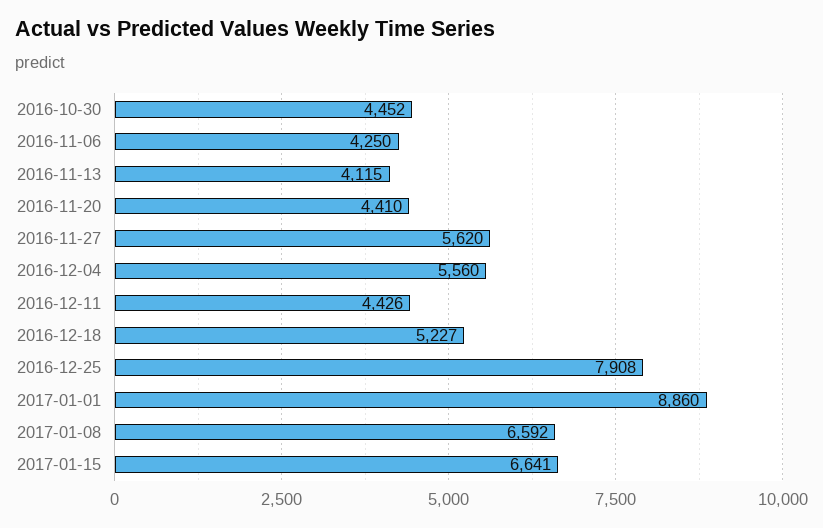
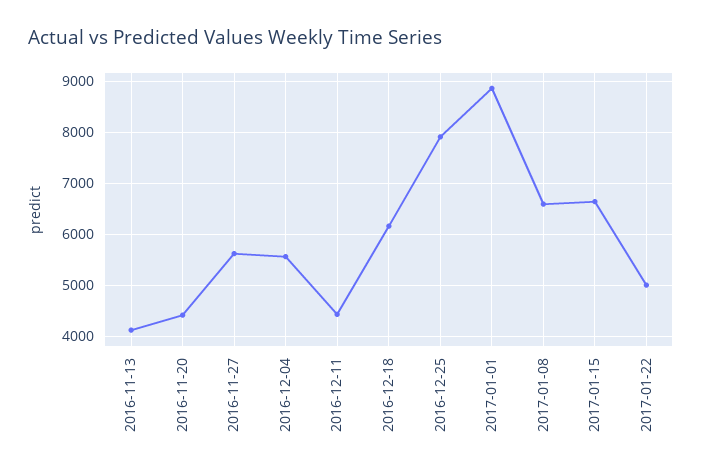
2016-10-30: 4452 -> none
2016-11-06: 4250 -> none
2016-12-18: 5227 -> 6200
2017-01-22: none -> 5000

